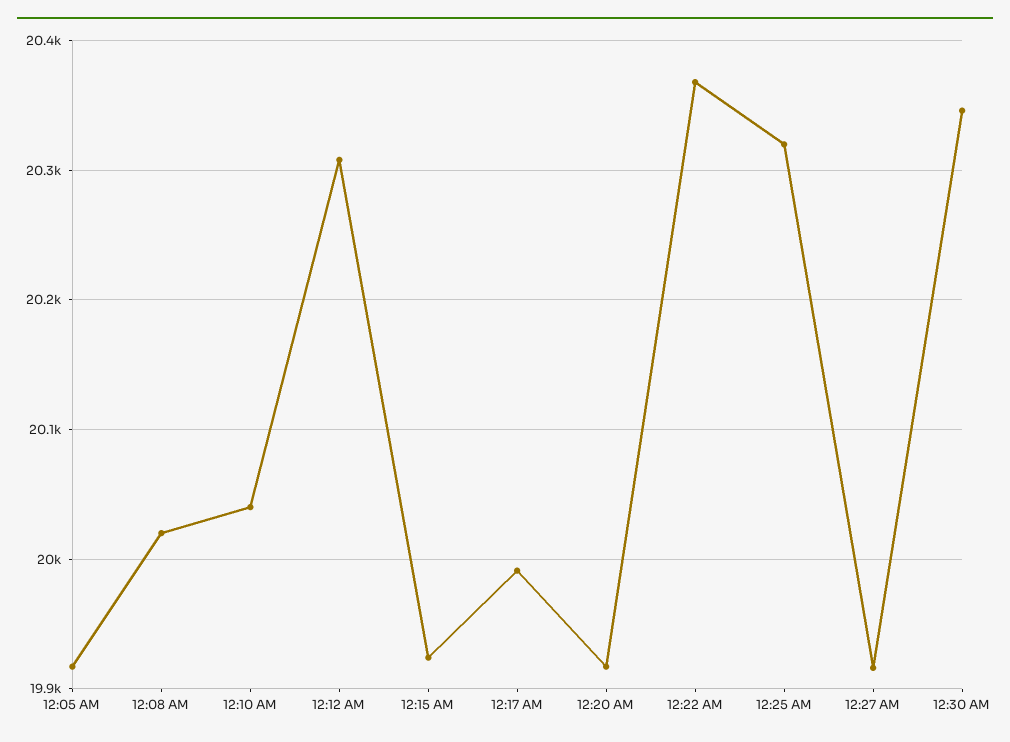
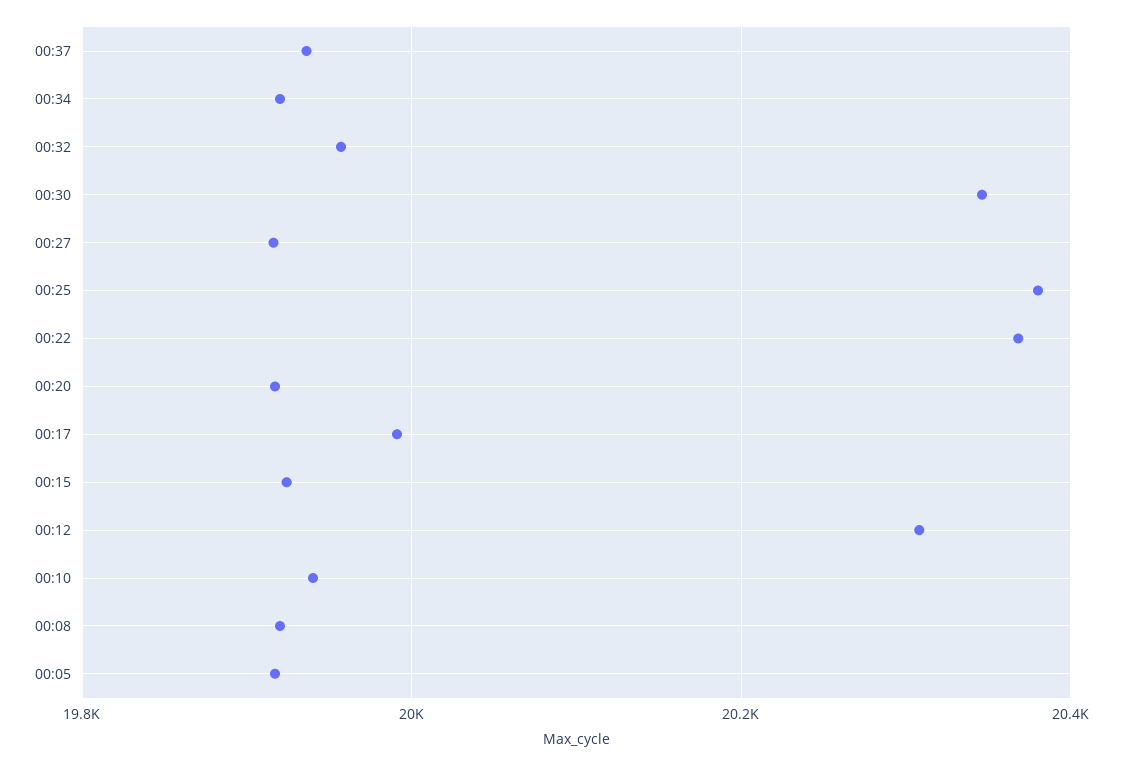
12:08 AM: 20020 -> 19920
12:10 AM: 20040 -> 19940
12:25 AM: 20320 -> 20380
00:37: none -> 19940
00:34: none -> 19920
00:32: none -> 19960

